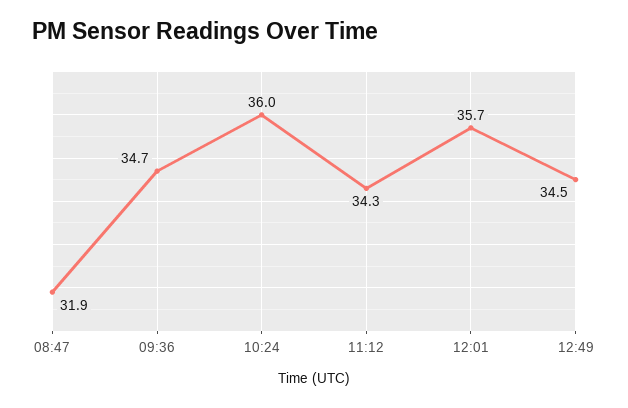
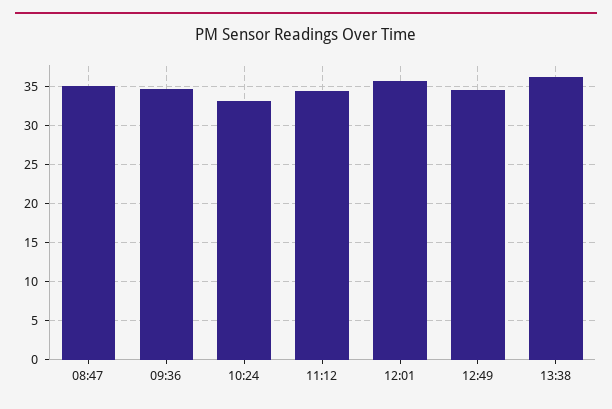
08:47: 31.9 -> 35
10:24: 36 -> 33
13:38: none -> 36

